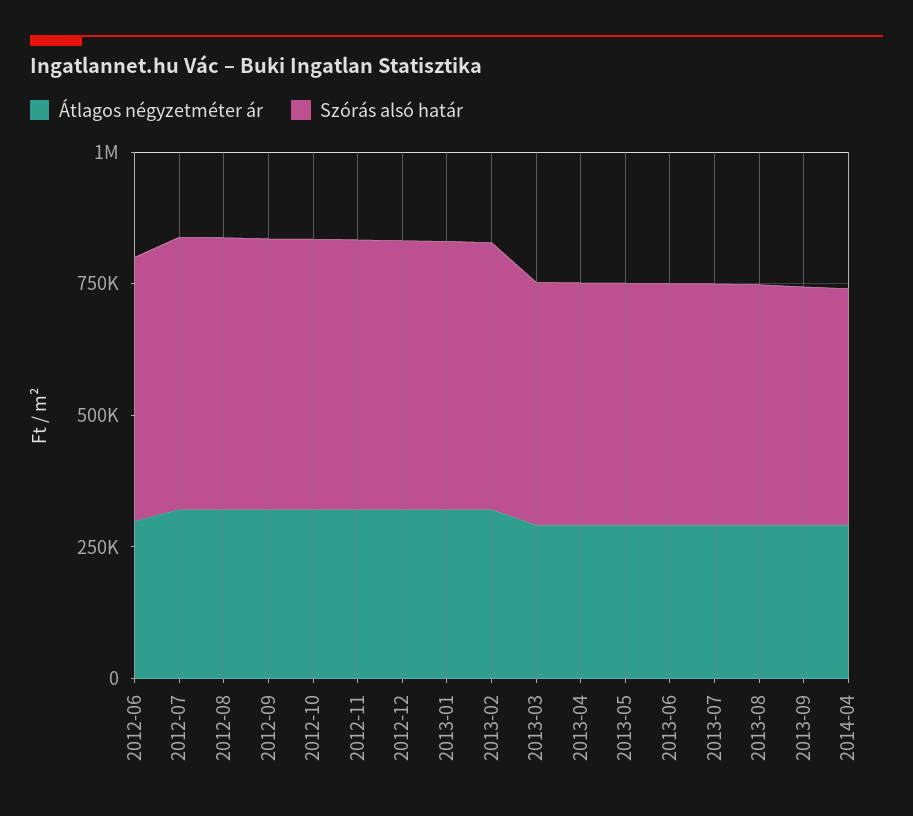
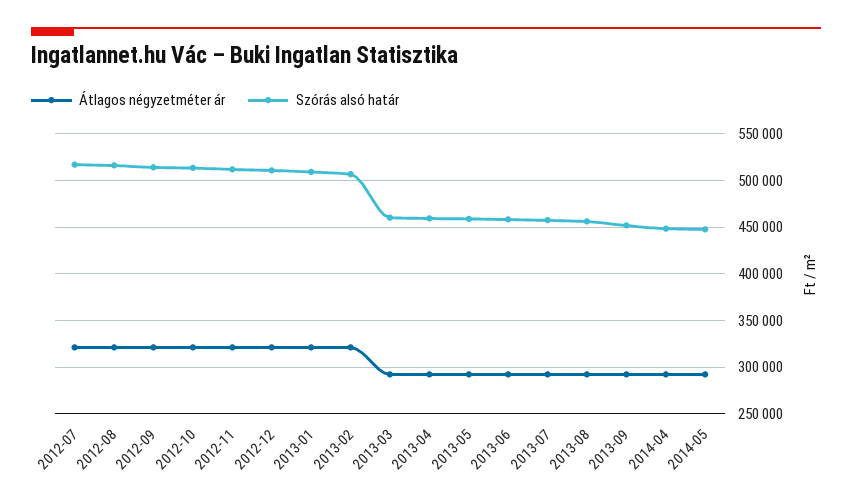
Átlagos négyzetméter ár, 2012-06: 300000 -> none
Szórás alsó határ, 2012-06: 500000 -> none
Átlagos négyzetméter ár, 2014-05: none -> 290000
Szórás alsó határ, 2014-05: none -> 450000

